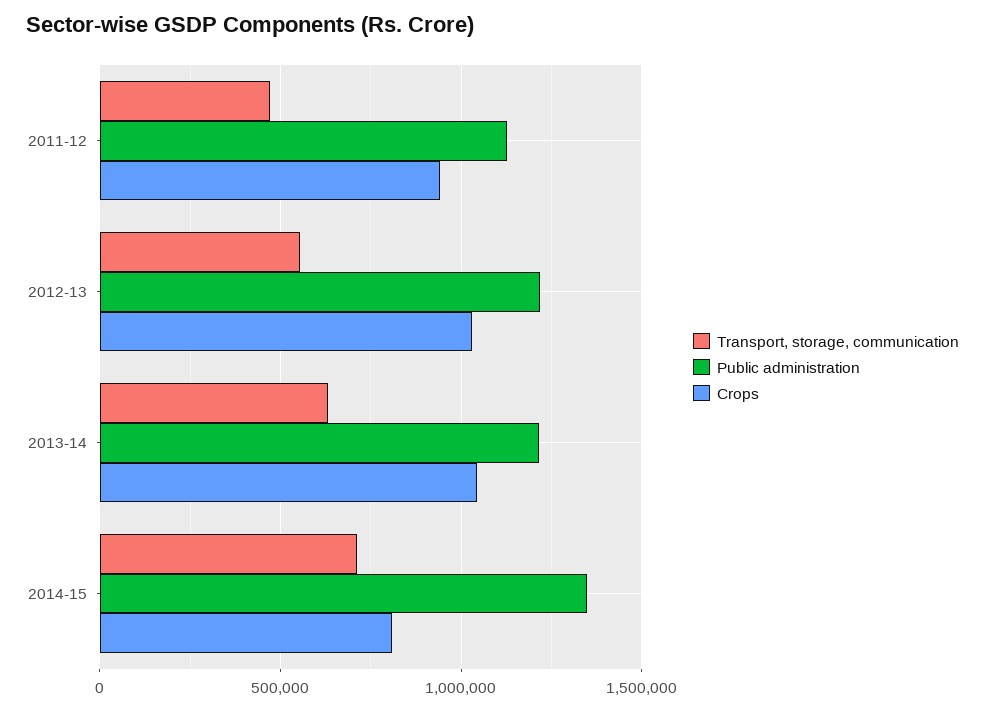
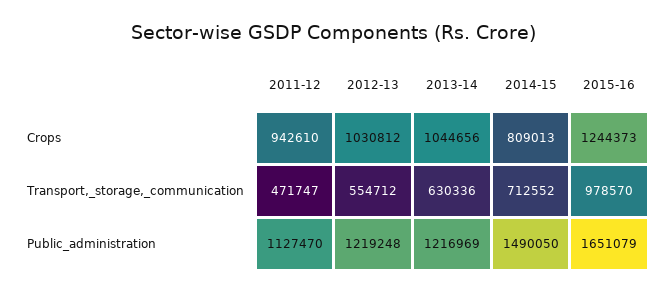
Public administration, 2014-15: 1350000 -> 1490050
Crops, 2015-16: none -> 1244373
Transport, storage, communication, 2015-16: none -> 978570
Public administration, 2015-16: none -> 1651079

